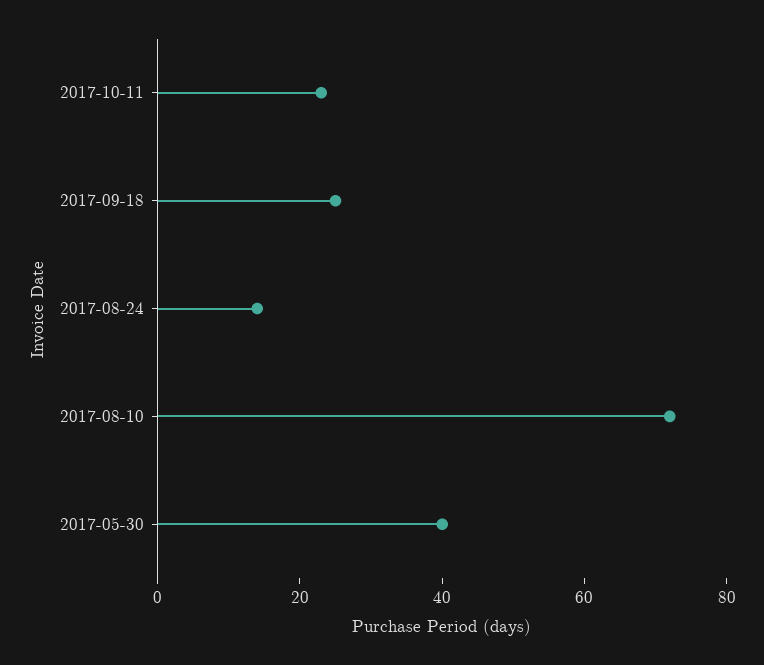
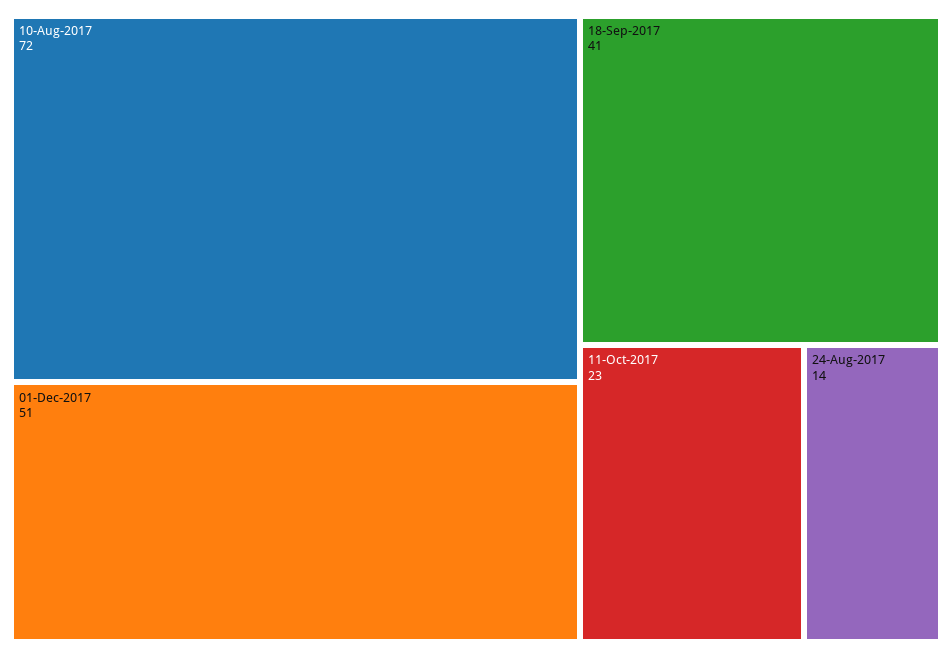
2017-09-18: 25 -> 41
2017-05-30: 40 -> none
01-Dec-2017: none -> 51

